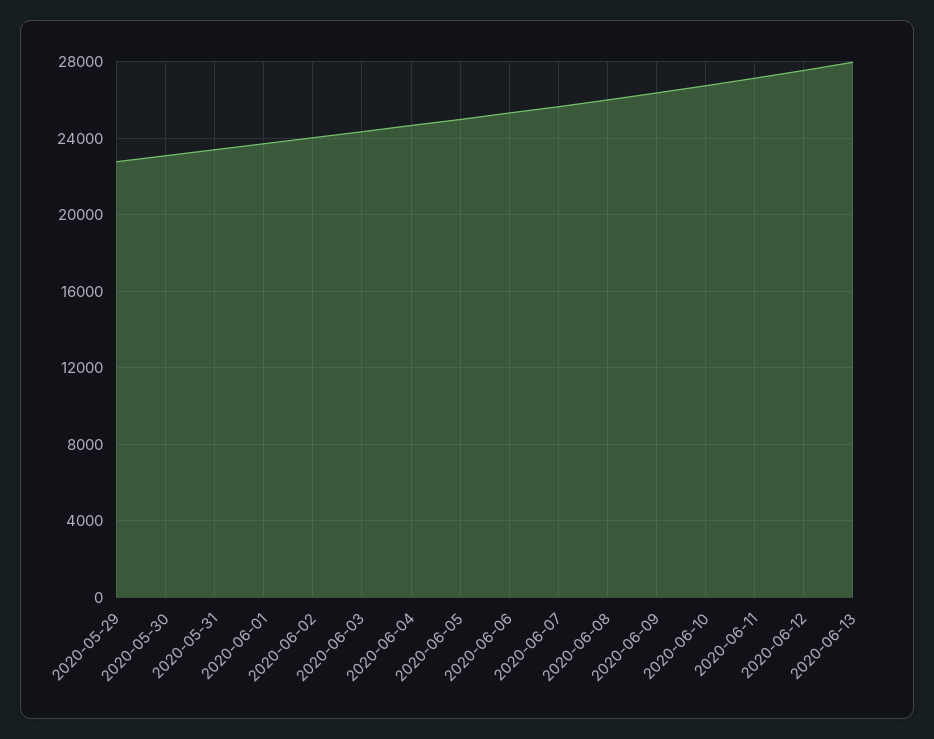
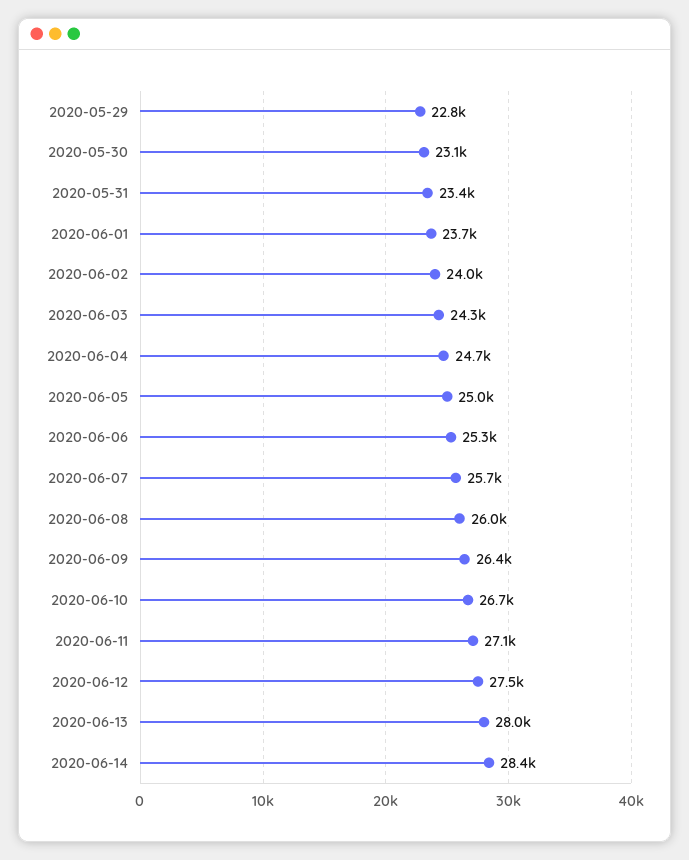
2020-06-14: none -> 28400

